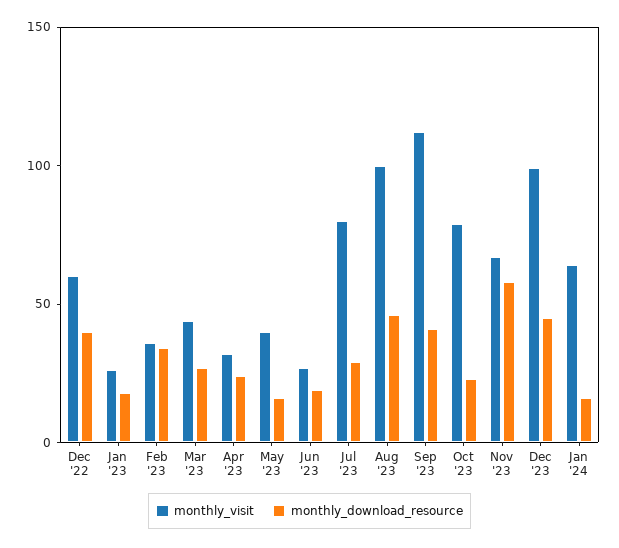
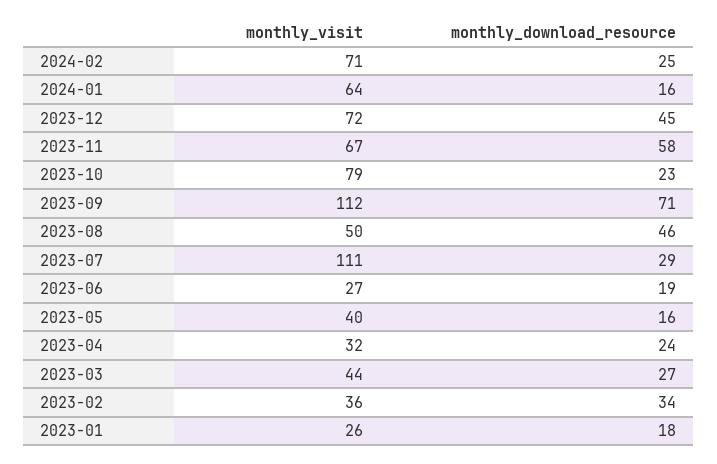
monthly_visit, Dec '22: 60 -> none
monthly_download_resource, Dec '22: 40 -> none
monthly_visit, Jul '23: 80 -> 111
monthly_visit, Aug '23: 100 -> 50
monthly_download_resource, Sep '23: 40 -> 71
monthly_visit, Dec '23: 100 -> 72
monthly_visit, 2024-02: none -> 71
monthly_download_resource, 2024-02: none -> 25

